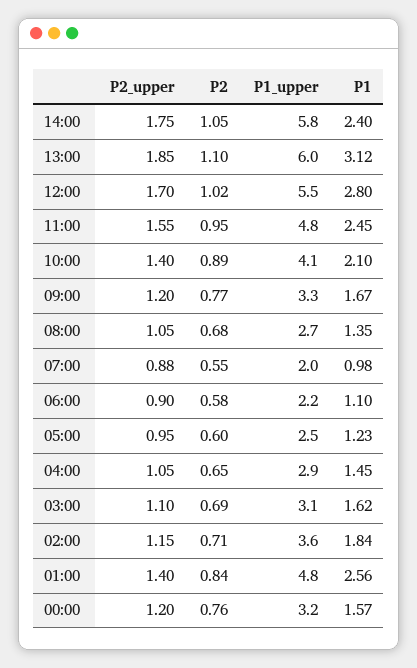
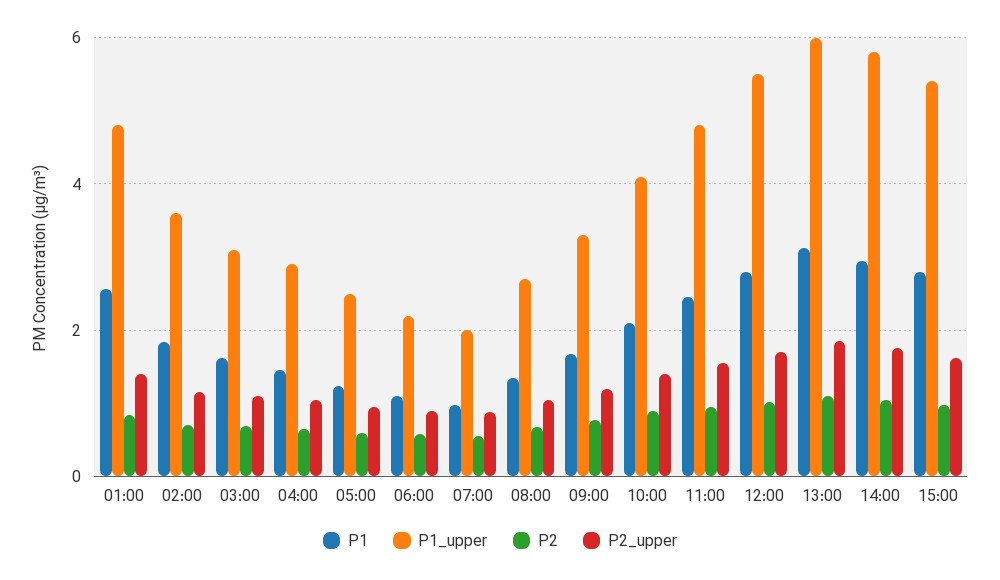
P1, 14:00: 2.4 -> 3
P2_upper, 00:00: 1.2 -> none
P2, 00:00: 0.76 -> none
P1_upper, 00:00: 3.2 -> none
P1, 00:00: 1.57 -> none
P1, 15:00: none -> 2.8
P1_upper, 15:00: none -> 5.4
P2, 15:00: none -> 1
P2_upper, 15:00: none -> 1.6

